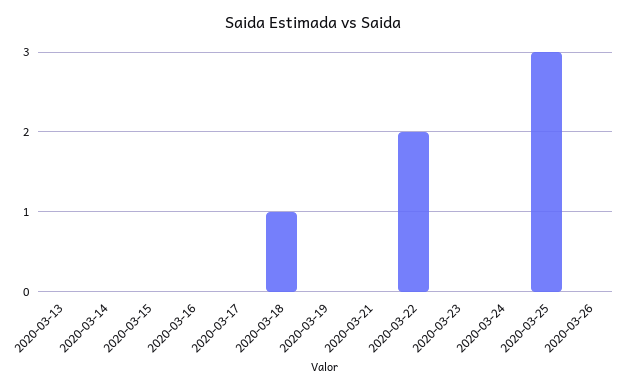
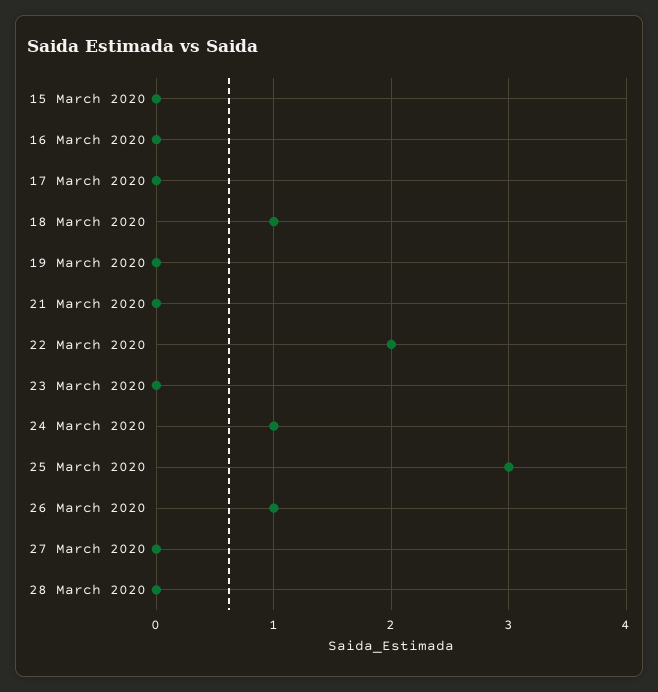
2020-03-13: 0 -> none
2020-03-14: 0 -> none
2020-03-24: 0 -> 1
2020-03-26: 0 -> 1
27 March 2020: none -> 0
28 March 2020: none -> 0

